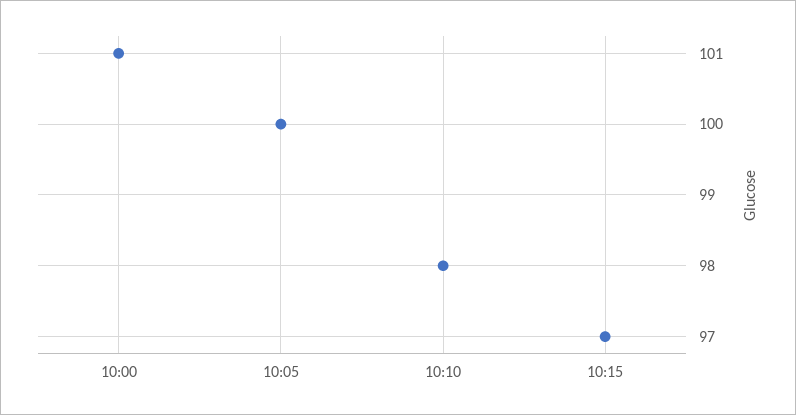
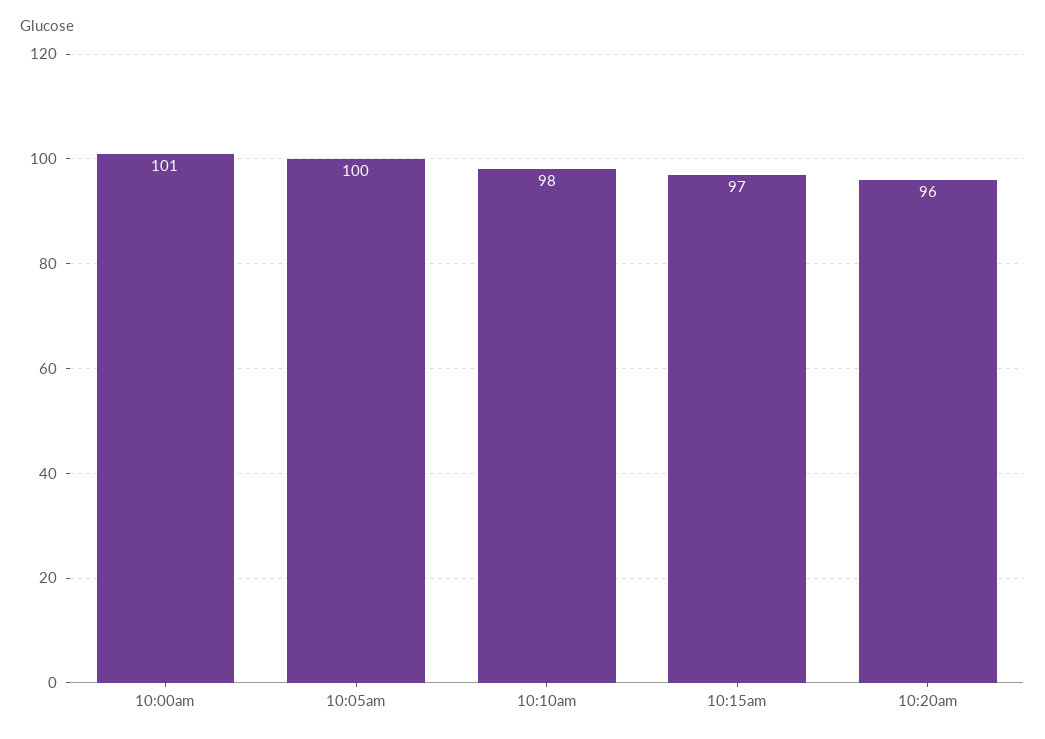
10:20am: none -> 96

